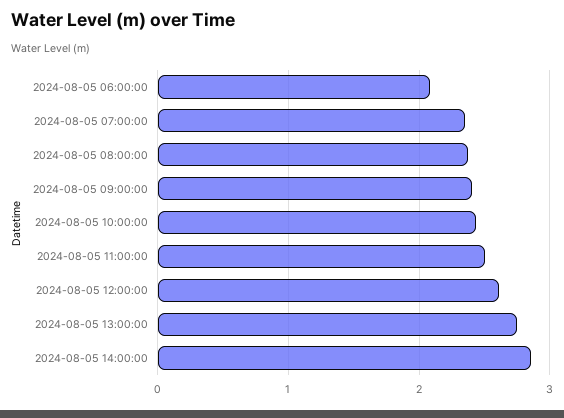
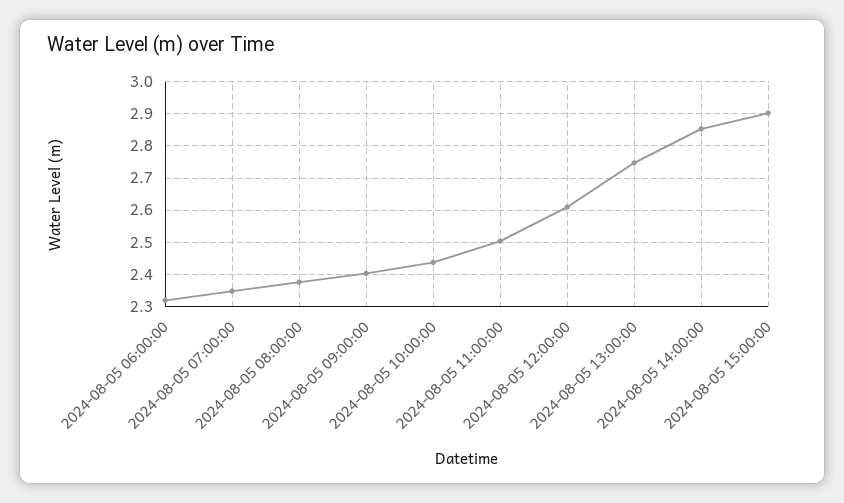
2024-08-05 06:00:00: 2.1 -> 2.32
2024-08-05 15:00:00: none -> 2.9

